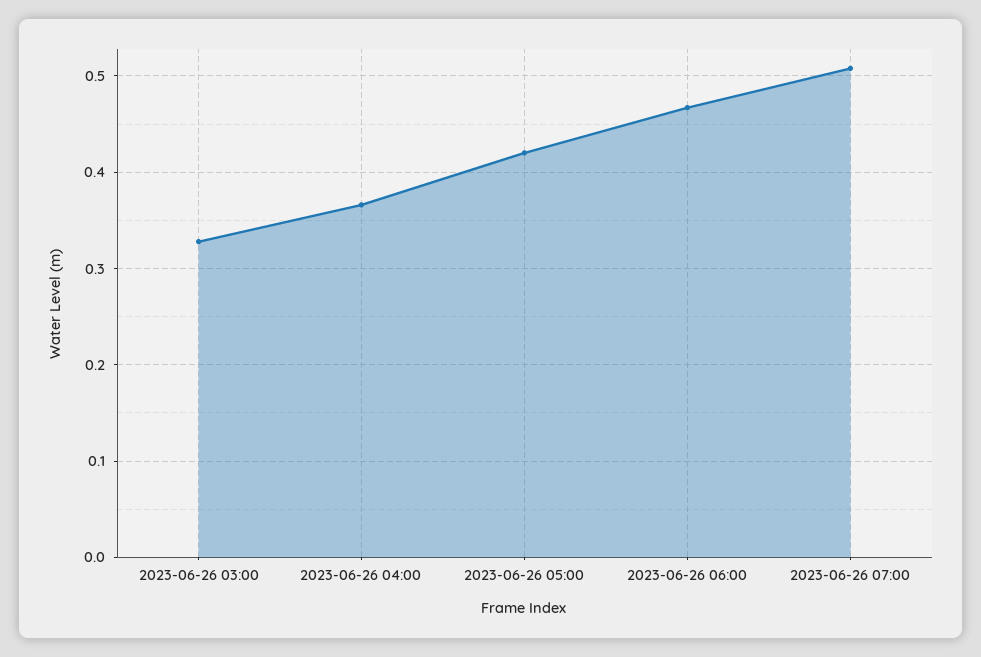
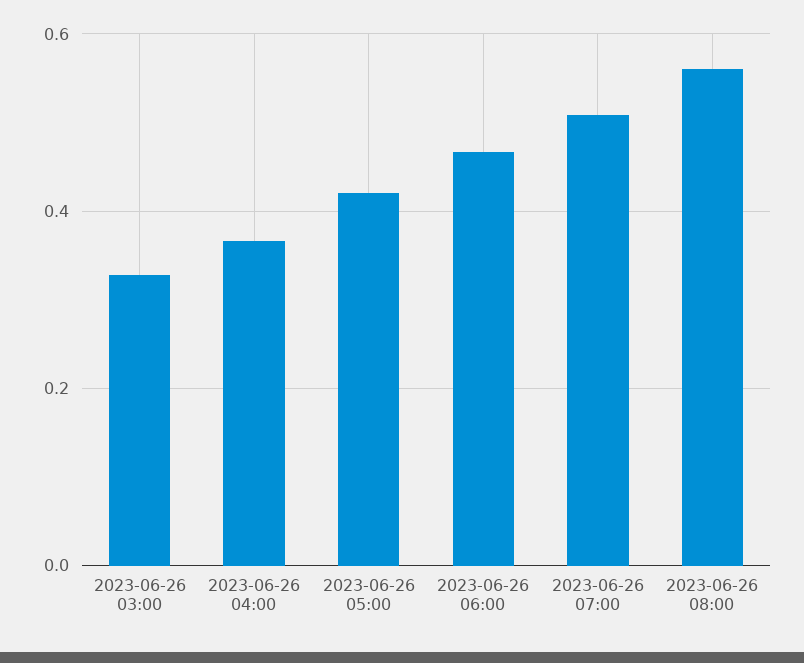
2023-06-26 08:00: none -> 0.56

